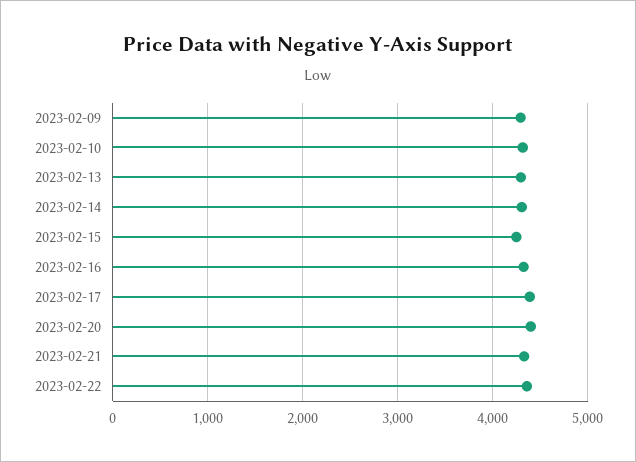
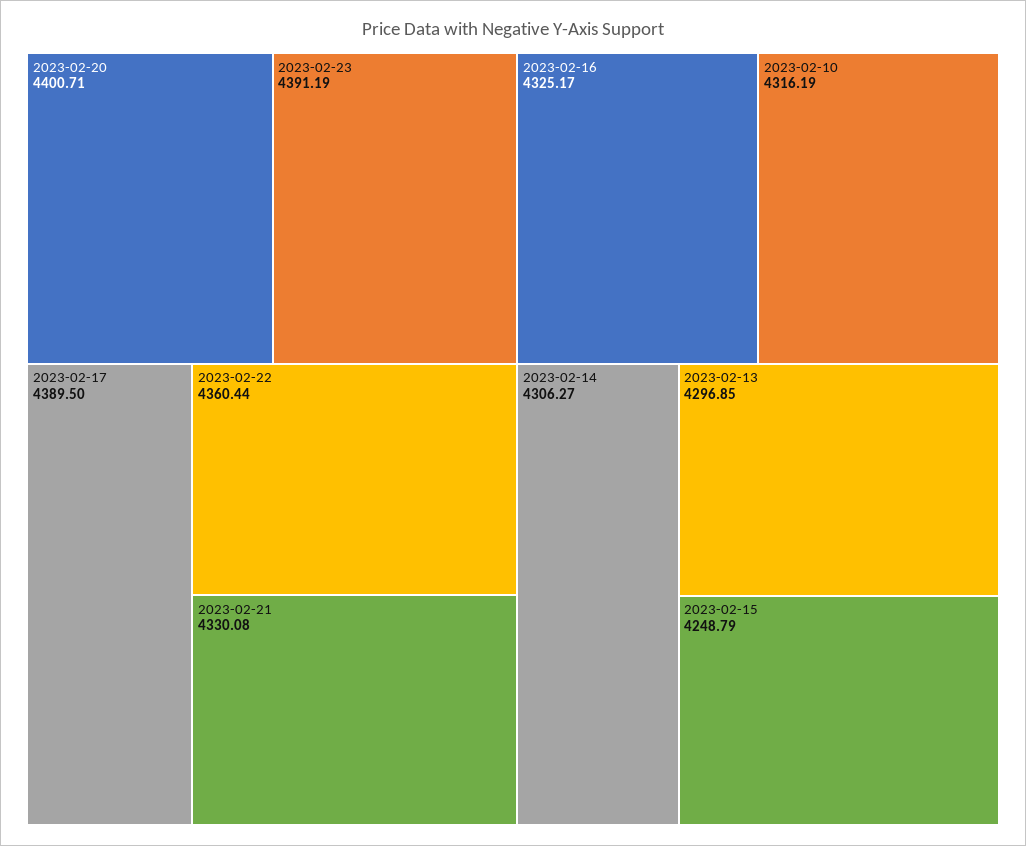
2023-02-09: 4300 -> none
2023-02-23: none -> 4391.19

